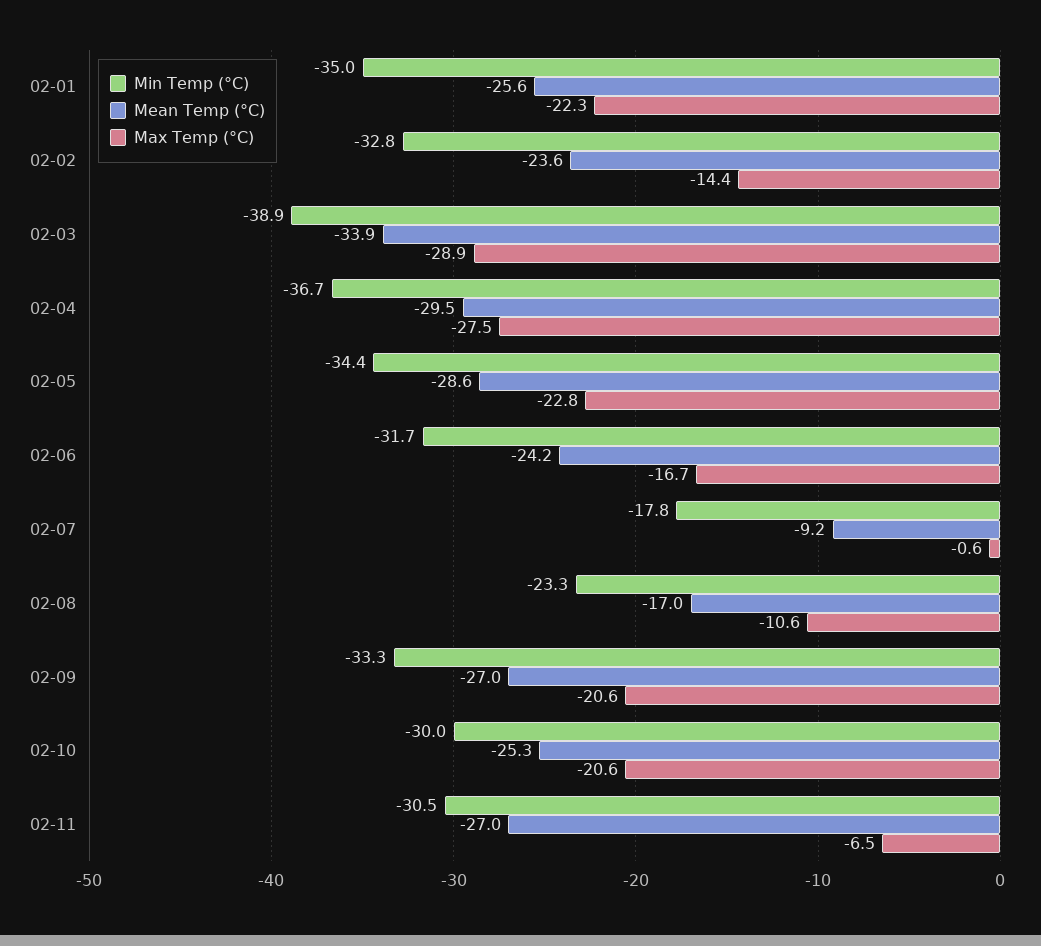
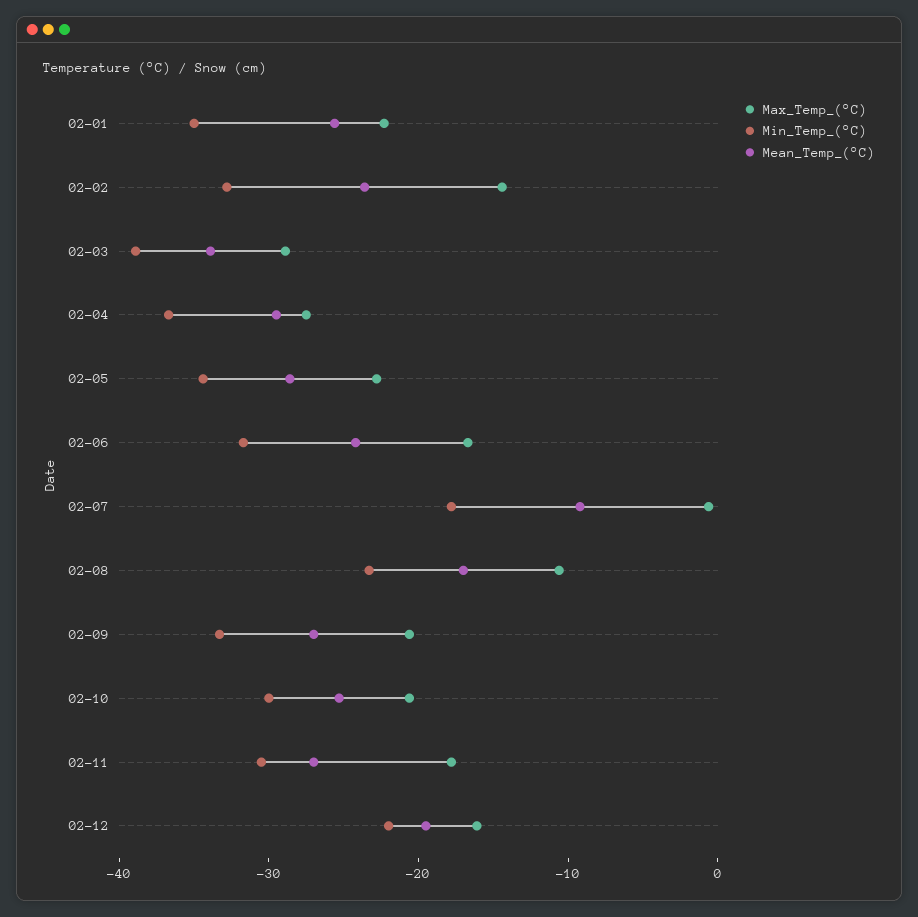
Max Temp (°C), 02-11: -6.5 -> -18
Max Temp (°C), 02-12: none -> -16
Min Temp (°C), 02-12: none -> -22
Mean Temp (°C), 02-12: none -> -20

